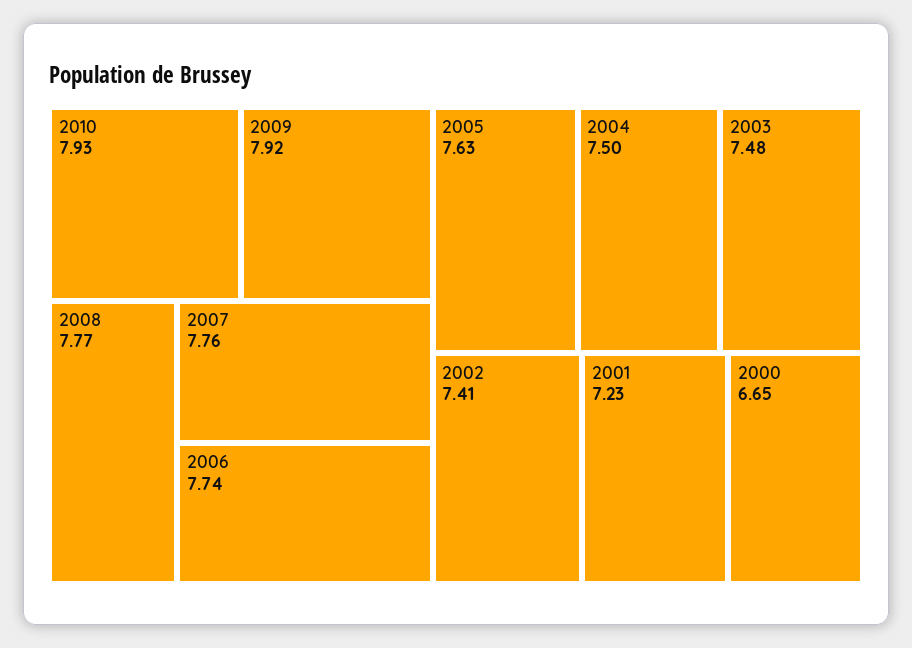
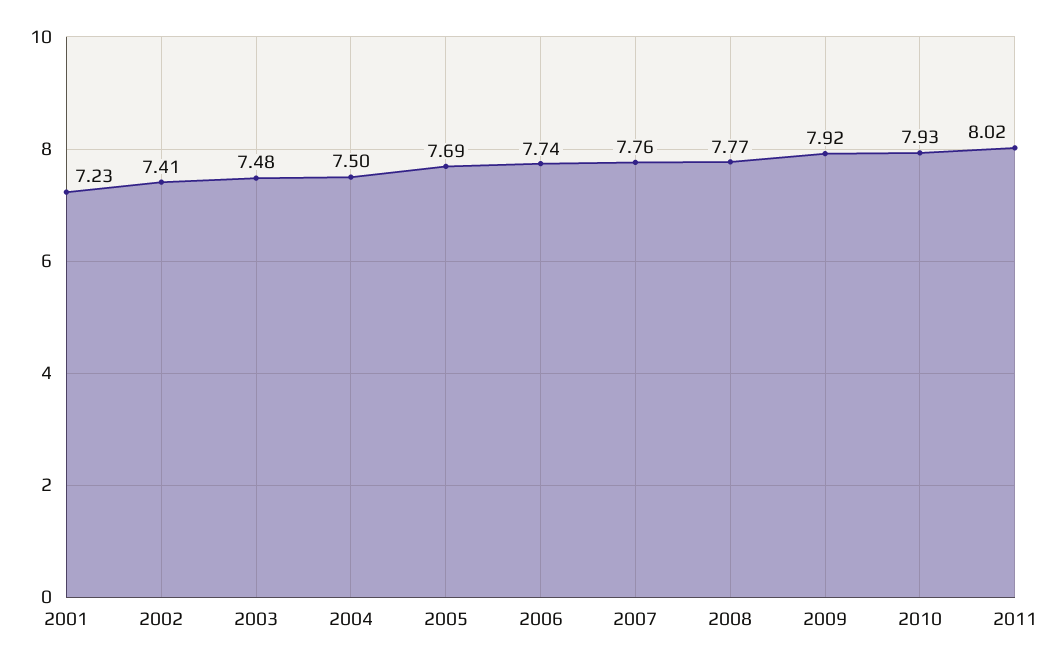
2005: 7.63 -> 7.69
2000: 6.65 -> none
2011: none -> 8.02

